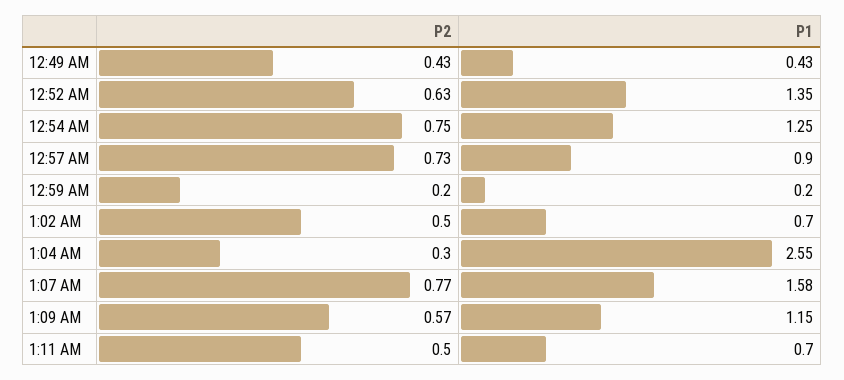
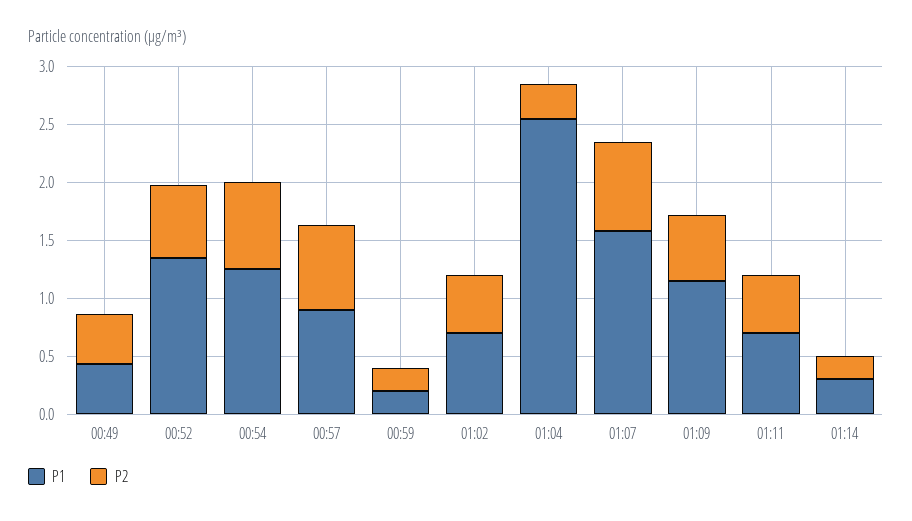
P1, 01:14: none -> 0.3
P2, 01:14: none -> 0.2

